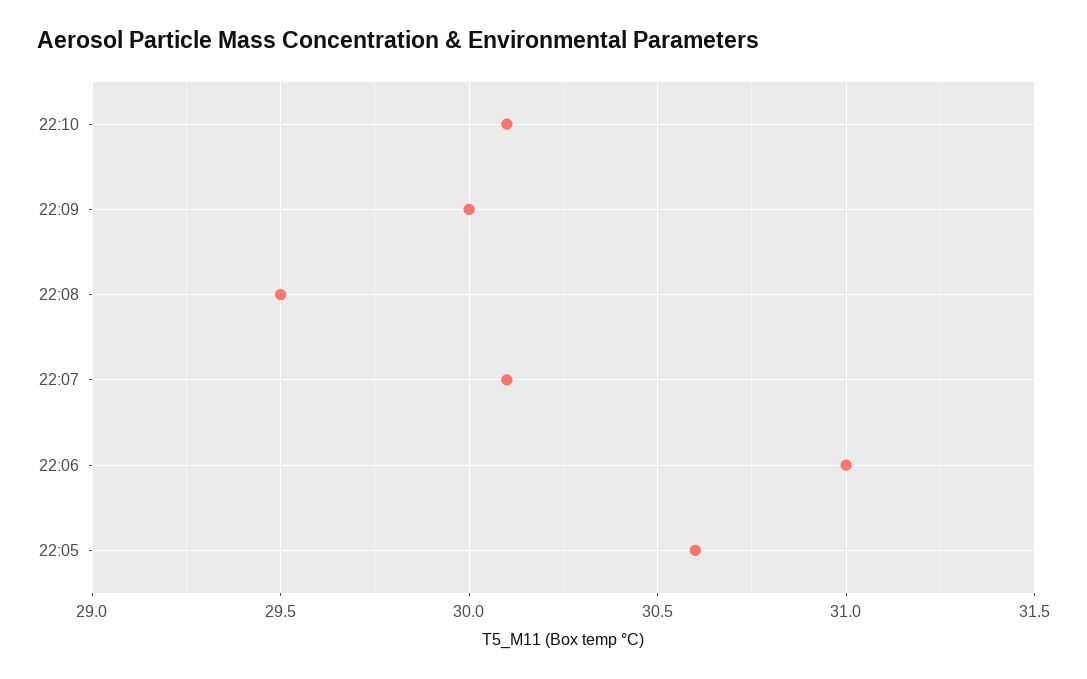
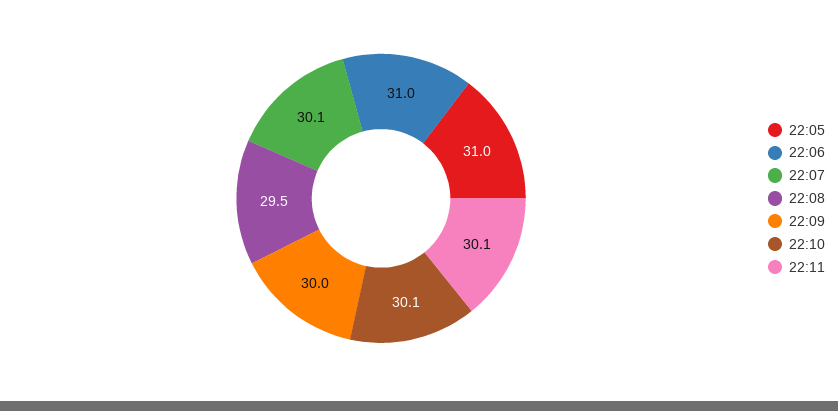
22:05: 30.6 -> 31
22:11: none -> 30.1

